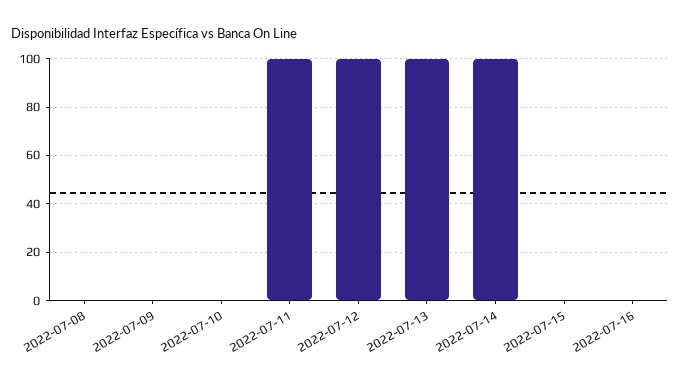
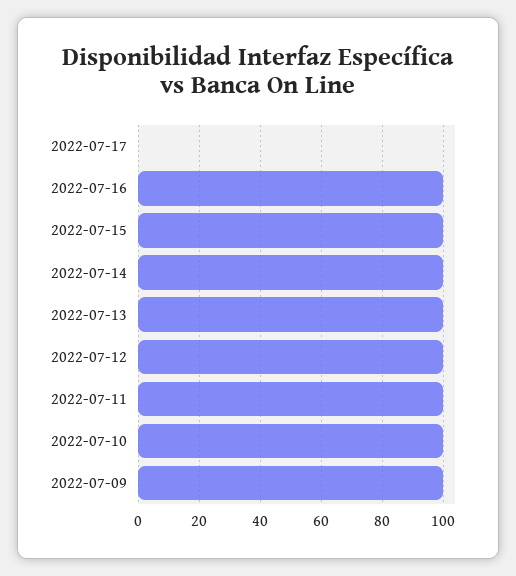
2022-07-08: 0 -> none
2022-07-09: 0 -> 100
2022-07-10: 0 -> 100
2022-07-15: 0 -> 100
2022-07-16: 0 -> 100
2022-07-17: none -> 0

